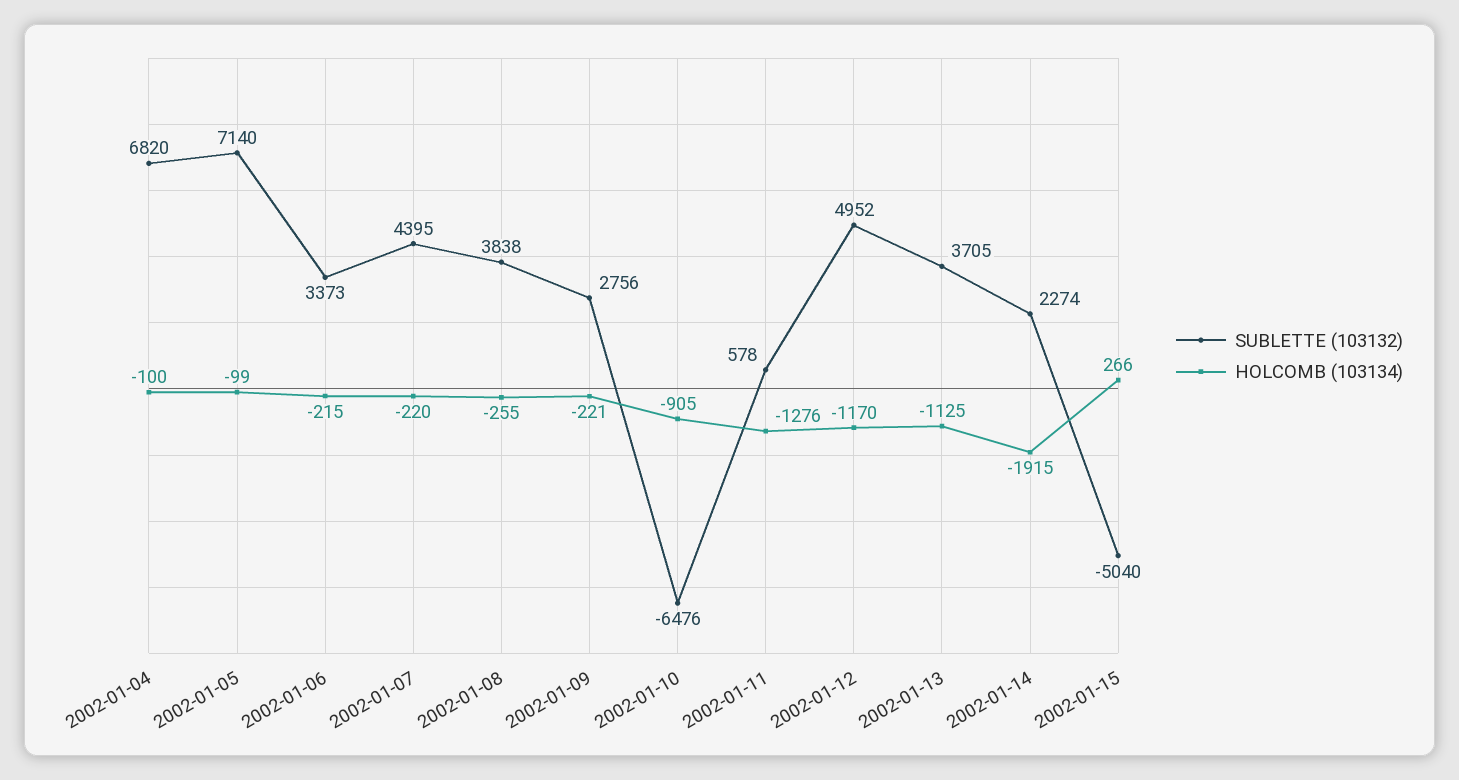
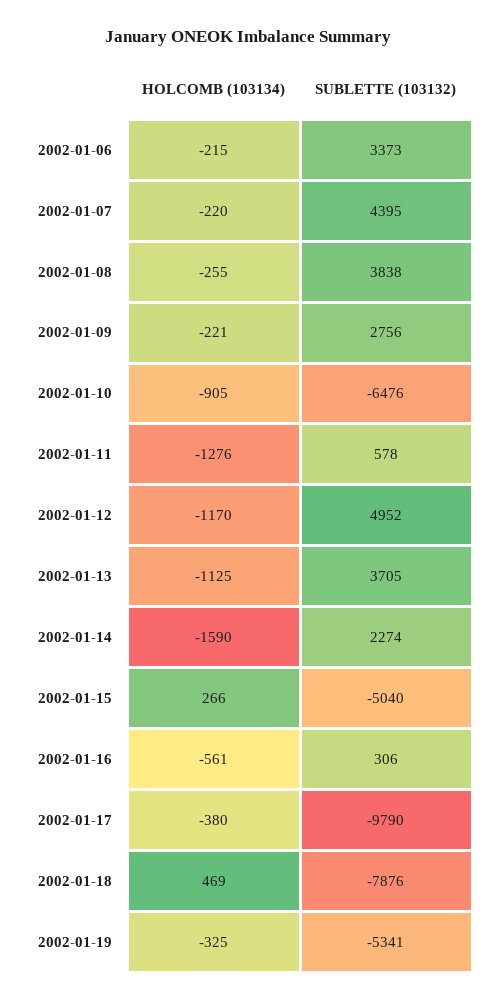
SUBLETTE (103132), 2002-01-04: 6820 -> none
HOLCOMB (103134), 2002-01-04: -100 -> none
SUBLETTE (103132), 2002-01-05: 7140 -> none
HOLCOMB (103134), 2002-01-05: -99 -> none
HOLCOMB (103134), 2002-01-14: -1915 -> -1590
HOLCOMB (103134), 2002-01-16: none -> -561
SUBLETTE (103132), 2002-01-16: none -> 306
HOLCOMB (103134), 2002-01-17: none -> -380
SUBLETTE (103132), 2002-01-17: none -> -9790
HOLCOMB (103134), 2002-01-18: none -> 469
SUBLETTE (103132), 2002-01-18: none -> -7876
HOLCOMB (103134), 2002-01-19: none -> -325
SUBLETTE (103132), 2002-01-19: none -> -5341

